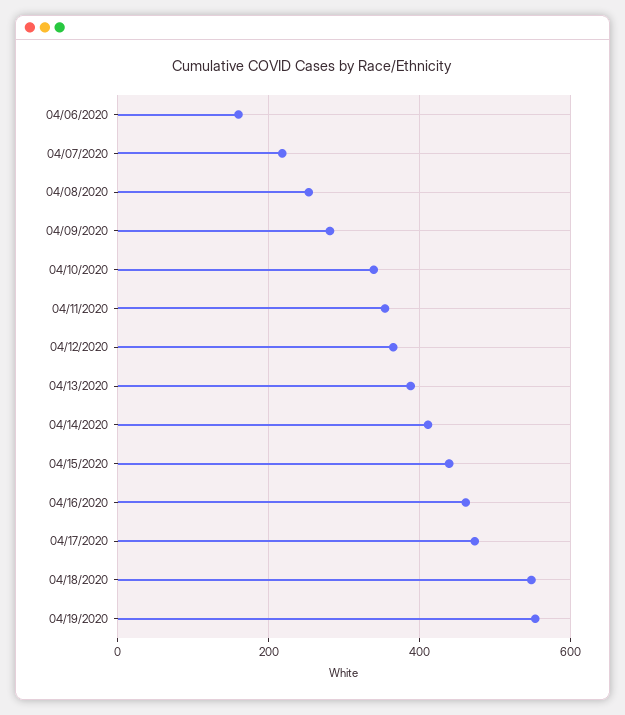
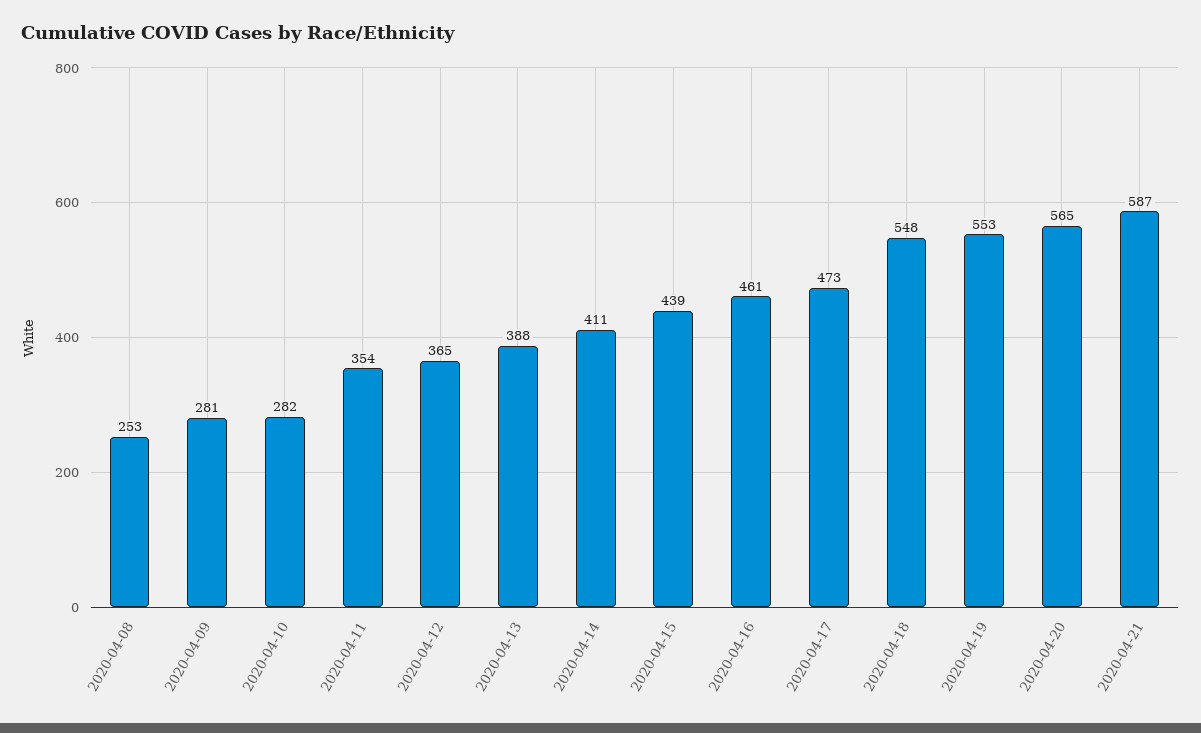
04/06/2020: 160 -> none
04/07/2020: 220 -> none
04/10/2020: 340 -> 282
2020-04-20: none -> 565
2020-04-21: none -> 587

